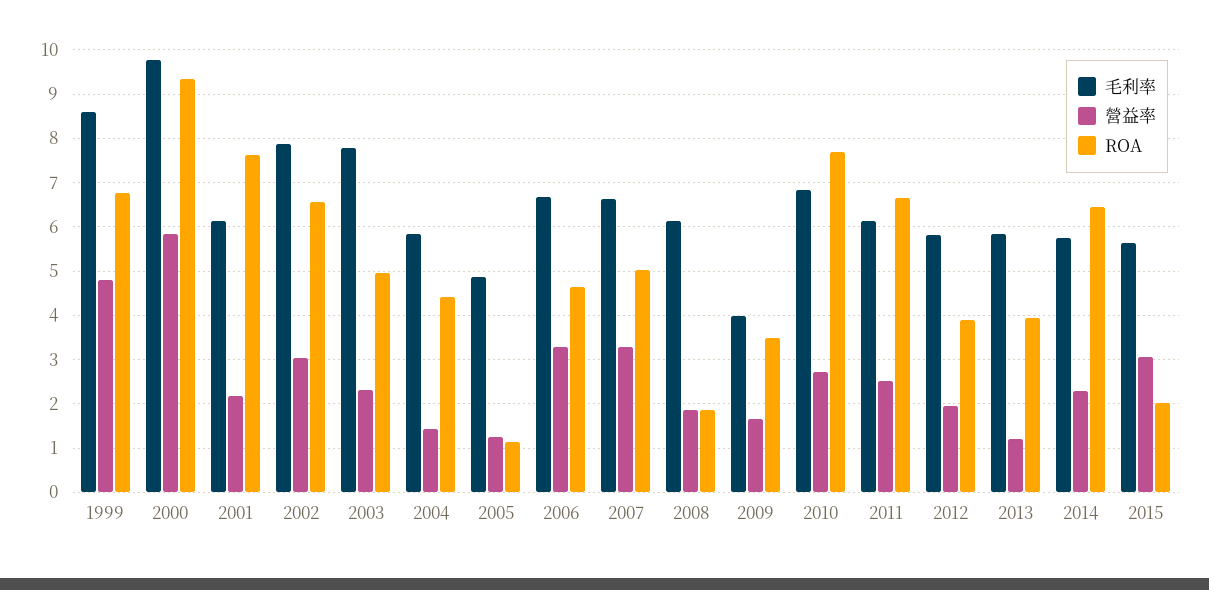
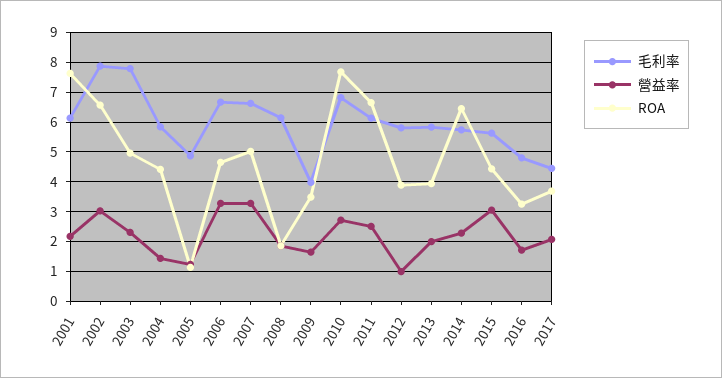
毛利率, 1999: 8.6 -> none
營益率, 1999: 4.8 -> none
ROA, 1999: 6.8 -> none
毛利率, 2000: 9.8 -> none
營益率, 2000: 5.8 -> none
ROA, 2000: 9.4 -> none
營益率, 2012: 2 -> 1
營益率, 2013: 1.2 -> 2
ROA, 2015: 2 -> 4.5
毛利率, 2016: none -> 4.75
營益率, 2016: none -> 1.75
ROA, 2016: none -> 3.25
毛利率, 2017: none -> 4.5
營益率, 2017: none -> 2
ROA, 2017: none -> 3.75

